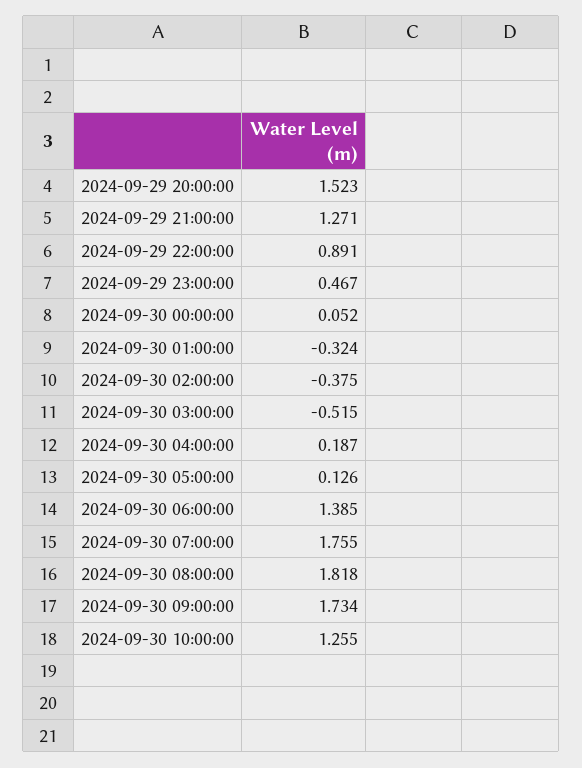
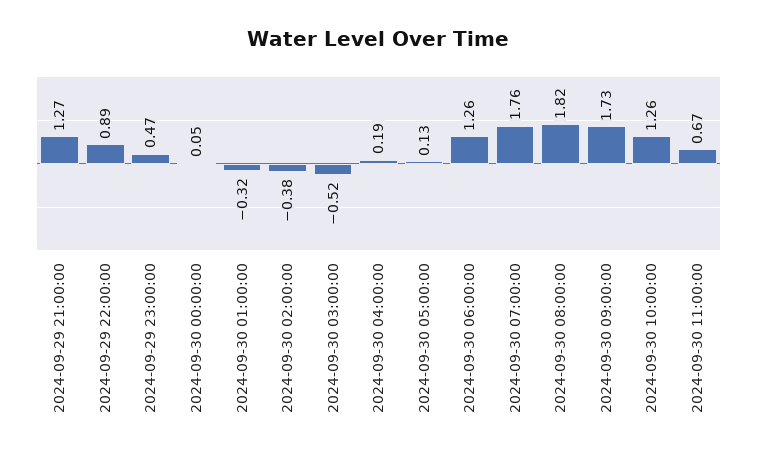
2024-09-29 20:00:00: 1.523 -> none
2024-09-30 06:00:00: 1.385 -> 1.26
2024-09-30 11:00:00: none -> 0.67

